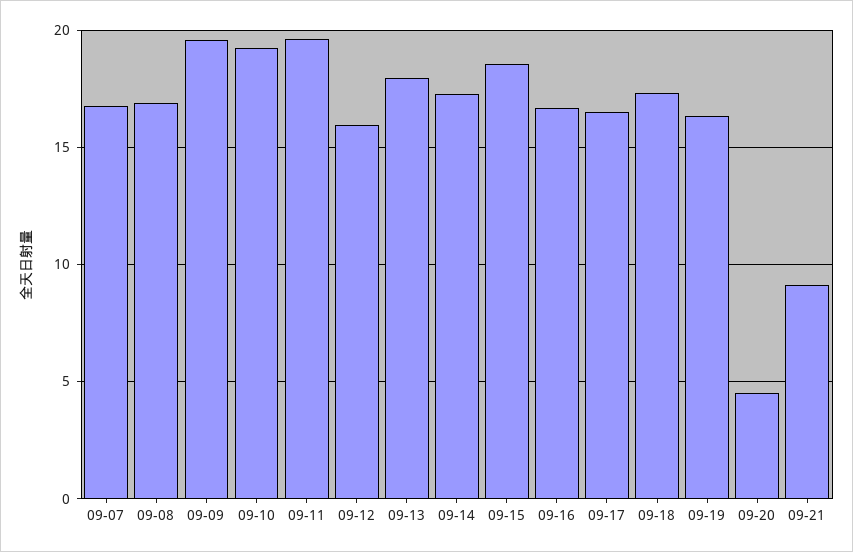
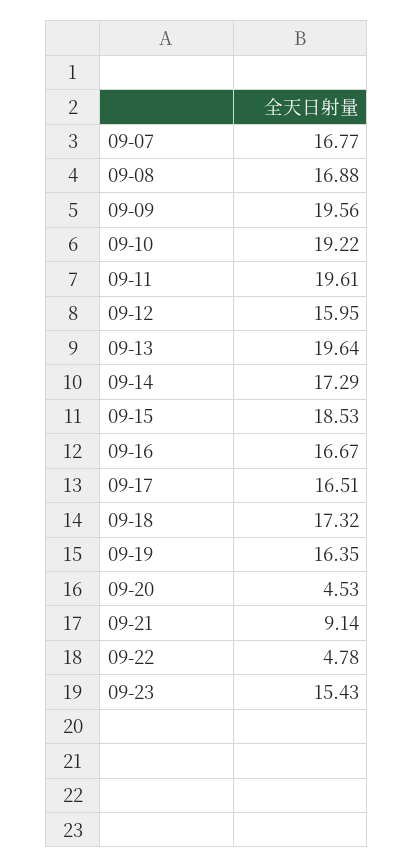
09-13: 18 -> 19.64
09-22: none -> 4.78
09-23: none -> 15.43

